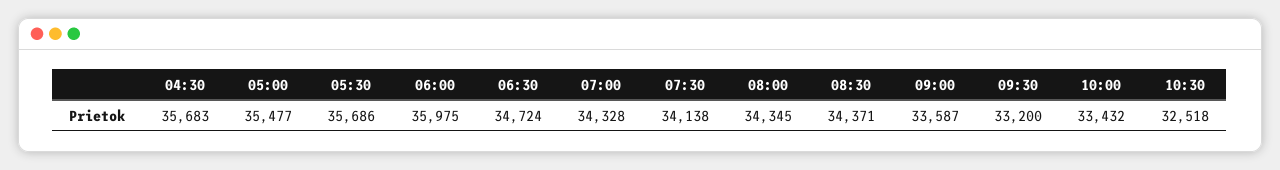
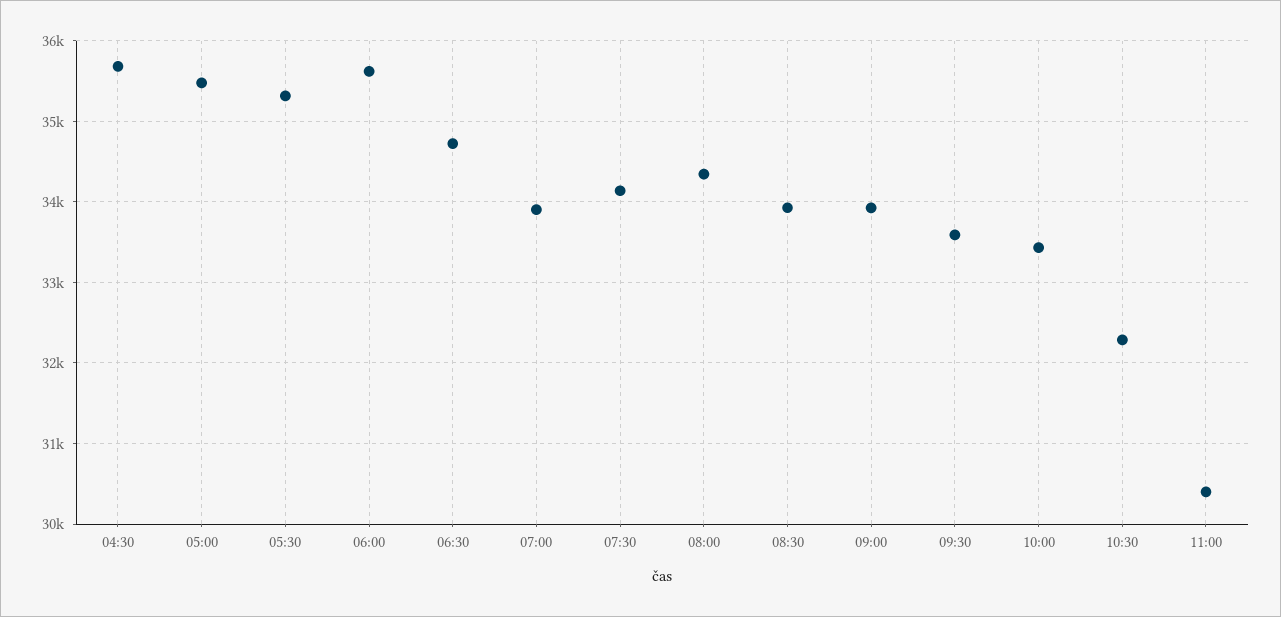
05:30: 35686 -> 35300
06:00: 35975 -> 35600
07:00: 34328 -> 33900
08:30: 34371 -> 33900
09:00: 33587 -> 33900
09:30: 33200 -> 33600
10:30: 32518 -> 32300
11:00: none -> 30400

